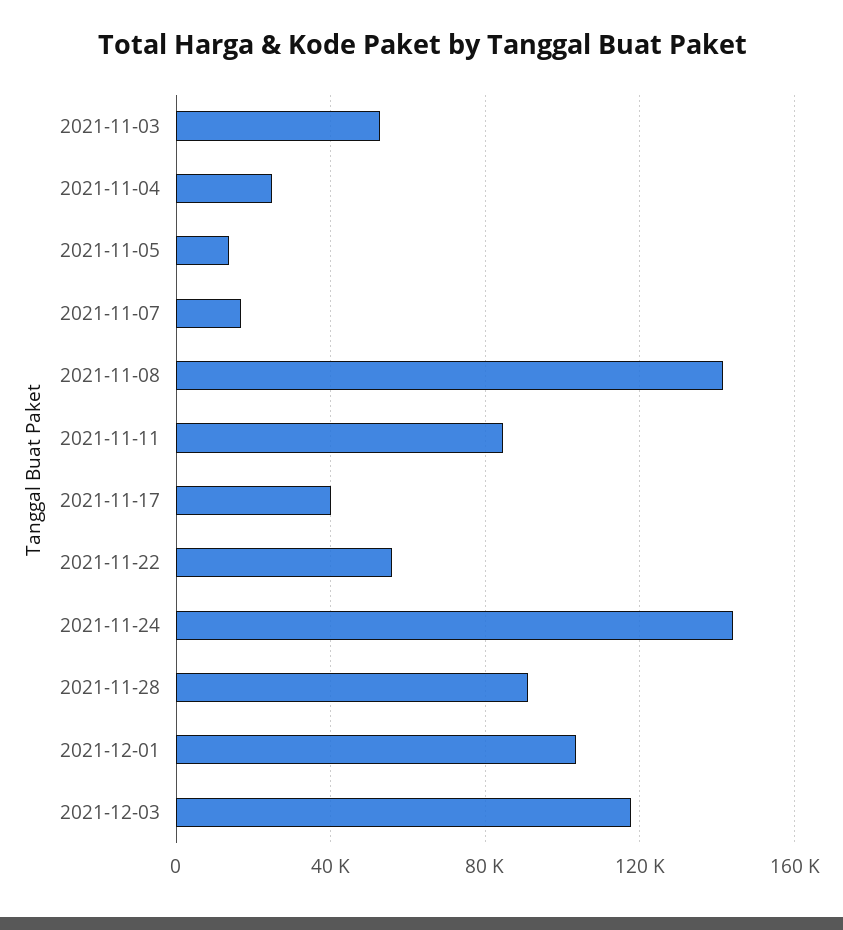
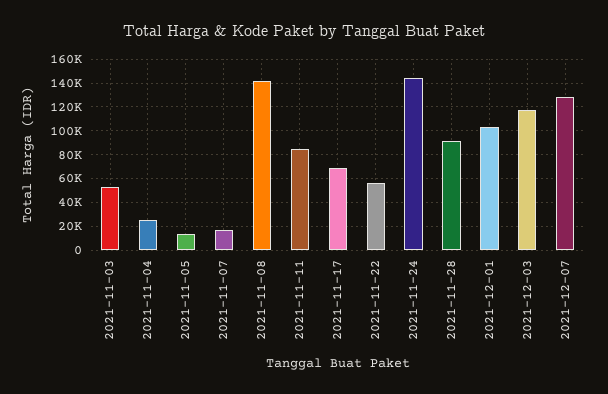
2021-11-17: 40000 -> 70000
2021-12-07: none -> 130000

